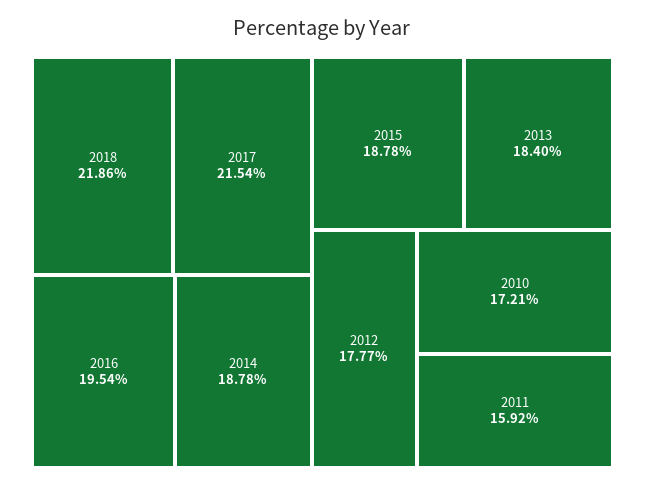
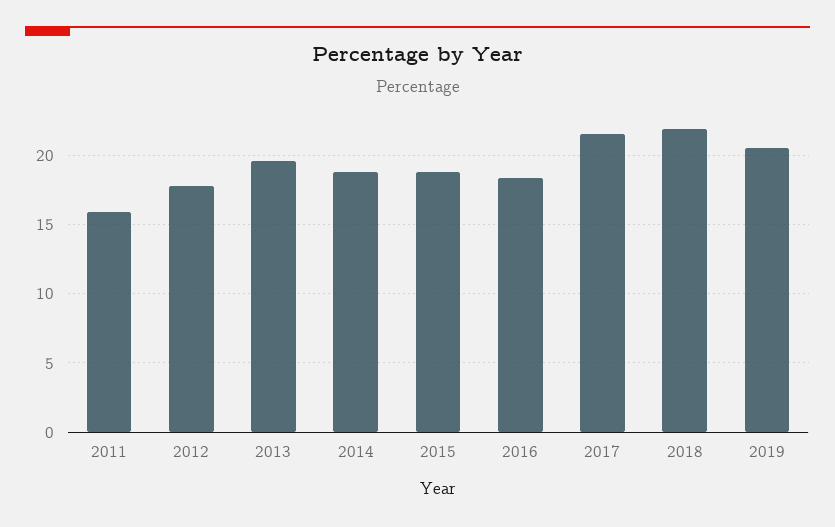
2016: 19.54 -> 18.5
2013: 18.4 -> 19.5
2010: 17.21 -> none
2019: none -> 20.5

